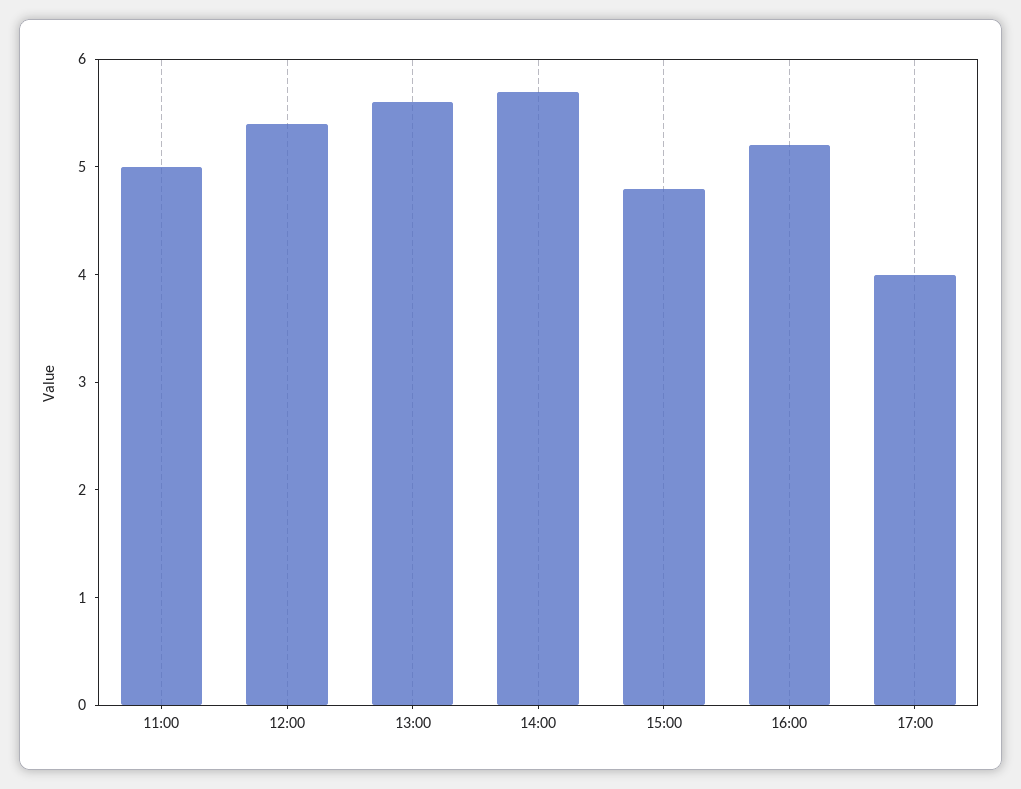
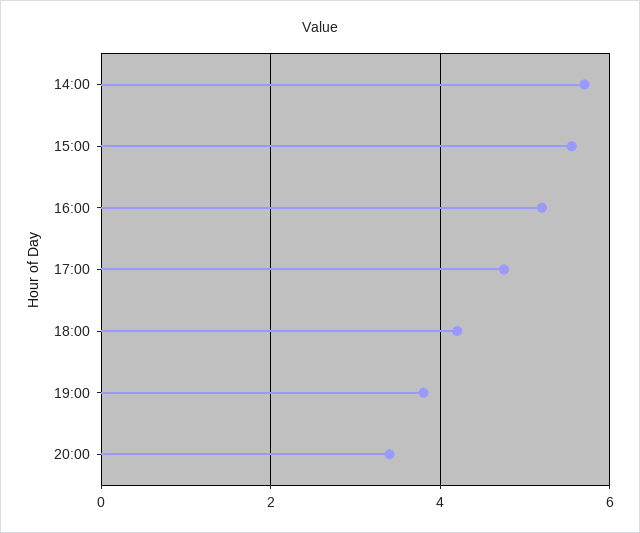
11:00: 5 -> none
12:00: 5.4 -> none
13:00: 5.6 -> none
15:00: 4.8 -> 5.6
17:00: 4 -> 4.8
18:00: none -> 4.2
19:00: none -> 3.8
20:00: none -> 3.4

